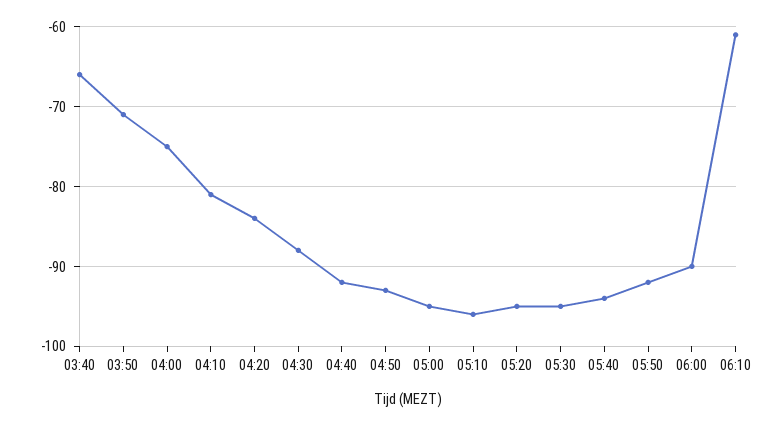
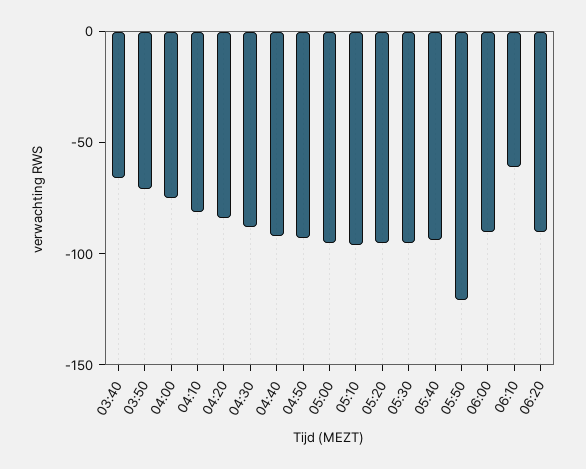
05:50: -92 -> -120
06:20: none -> -90

